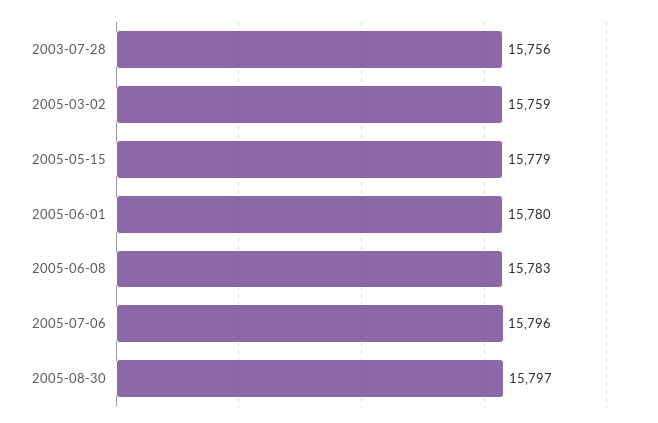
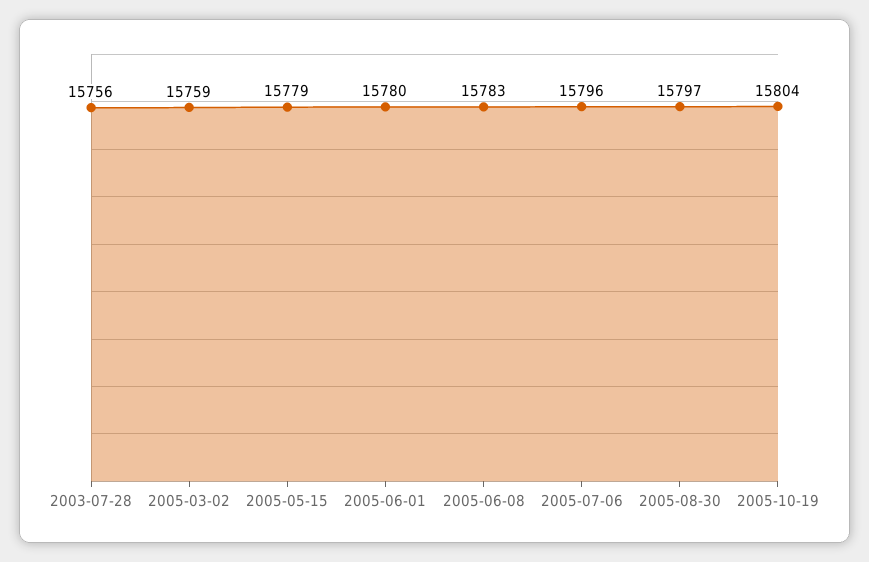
2005-10-19: none -> 15804

